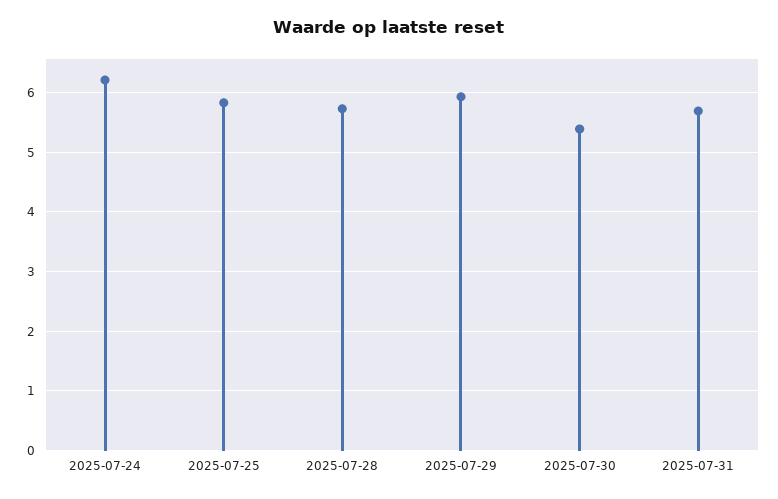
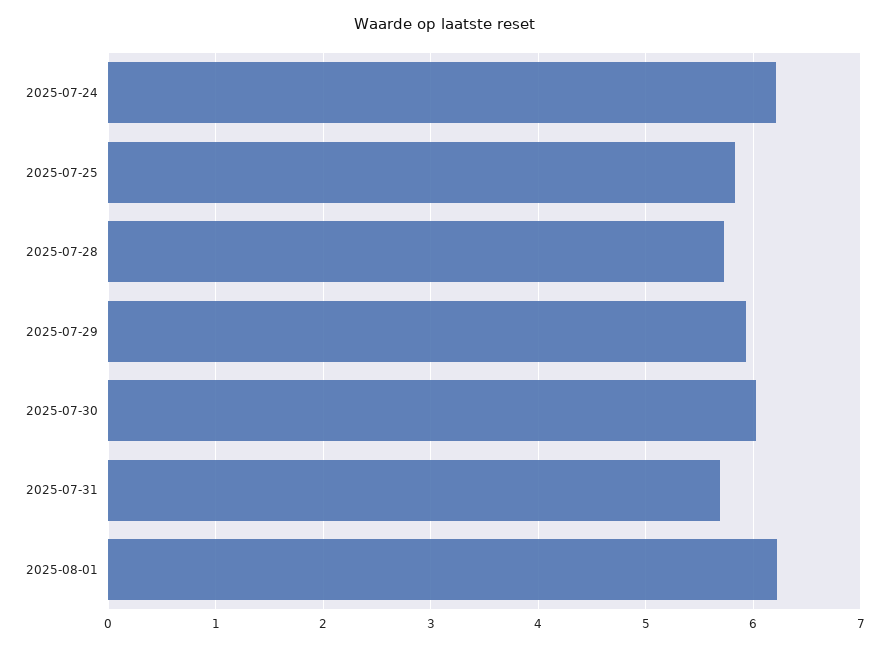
2025-07-30: 5.4 -> 6
2025-08-01: none -> 6.2

